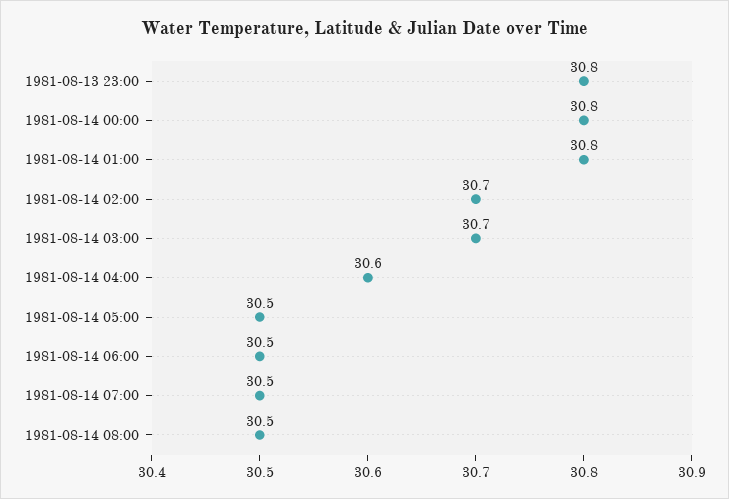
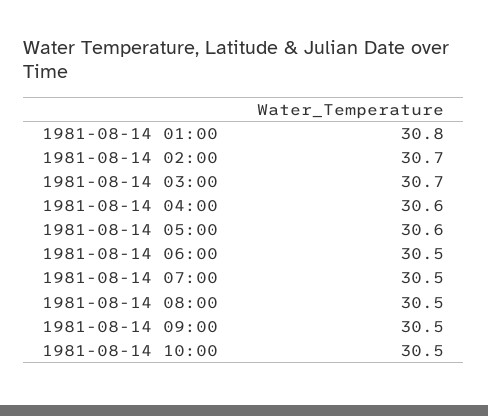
1981-08-13 23:00: 30.8 -> none
1981-08-14 00:00: 30.8 -> none
1981-08-14 05:00: 30.5 -> 30.6
1981-08-14 09:00: none -> 30.5
1981-08-14 10:00: none -> 30.5

